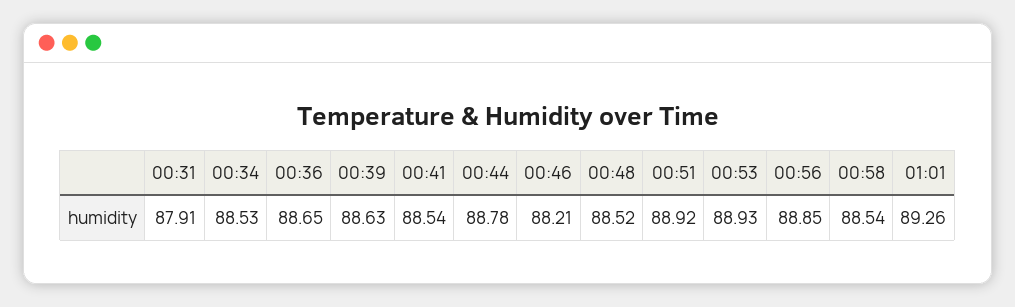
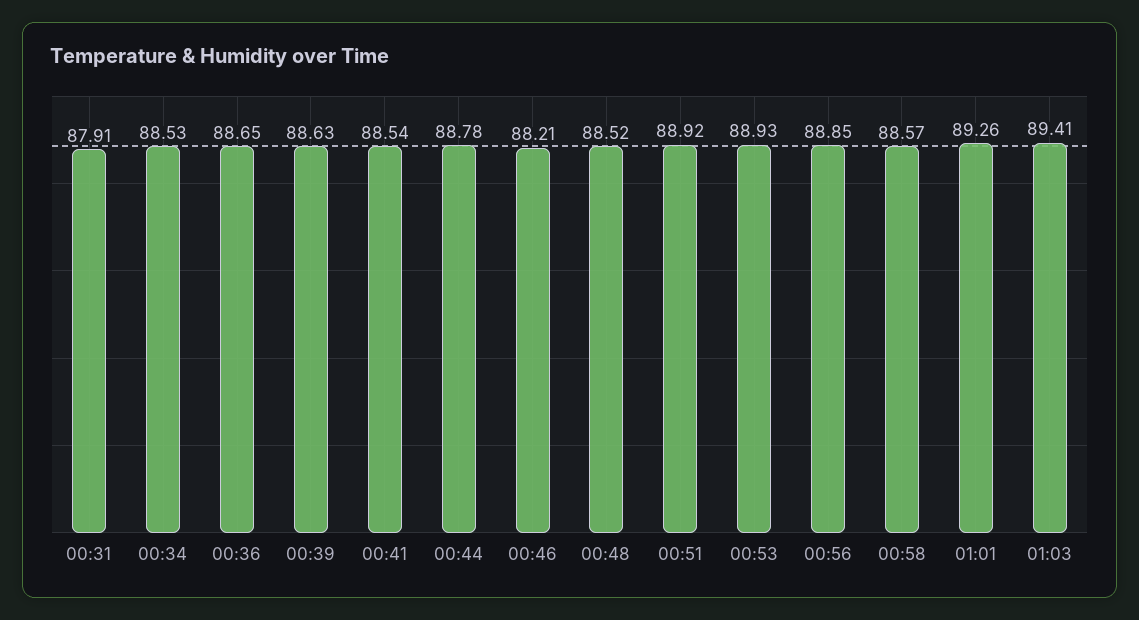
00:58: 88.54 -> 88.57
01:03: none -> 89.41

